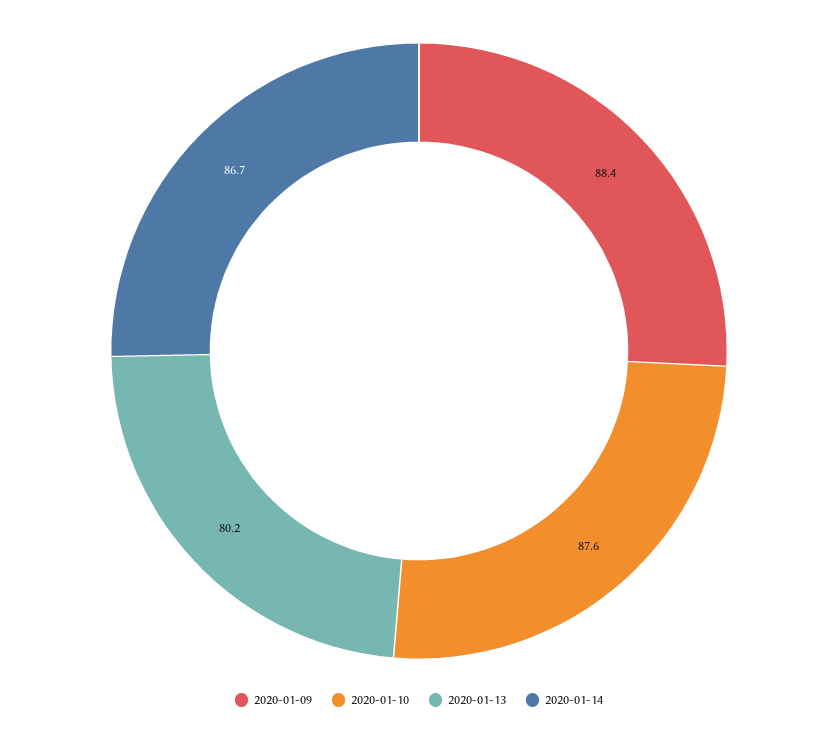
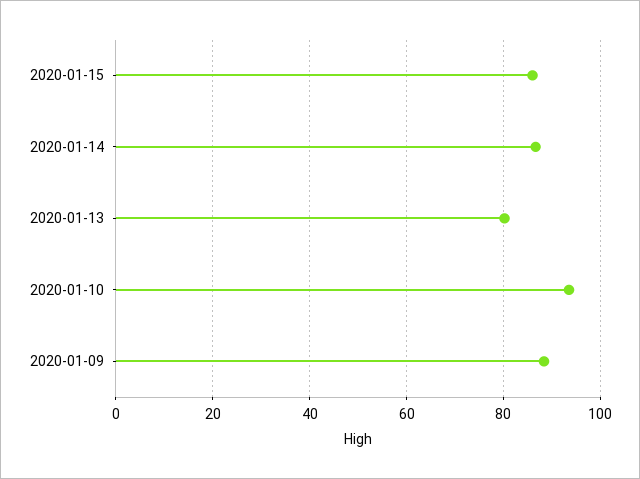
2020-01-10: 87.6 -> 94
2020-01-15: none -> 86

